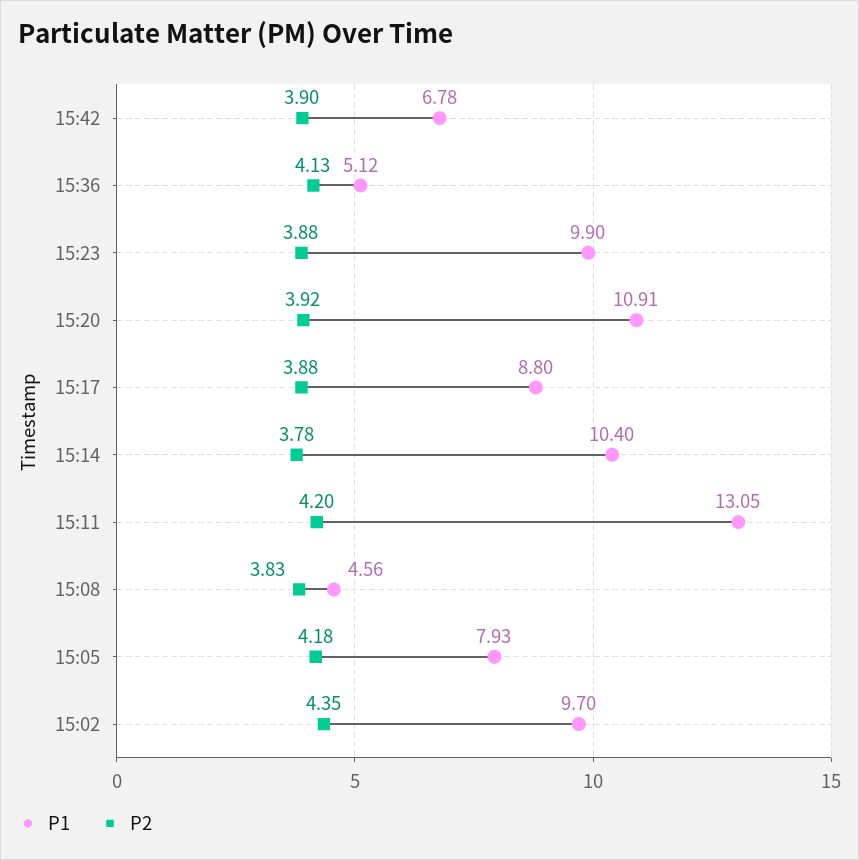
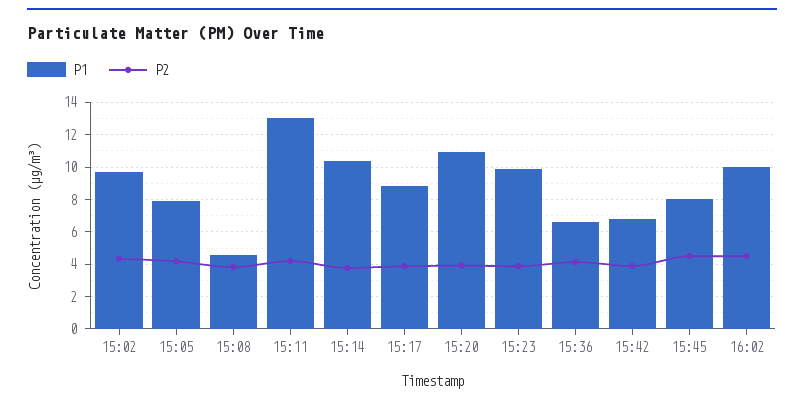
P1, 15:36: 5.12 -> 6.5
P1, 15:45: none -> 8
P2, 15:45: none -> 4.5
P1, 16:02: none -> 10
P2, 16:02: none -> 4.5

